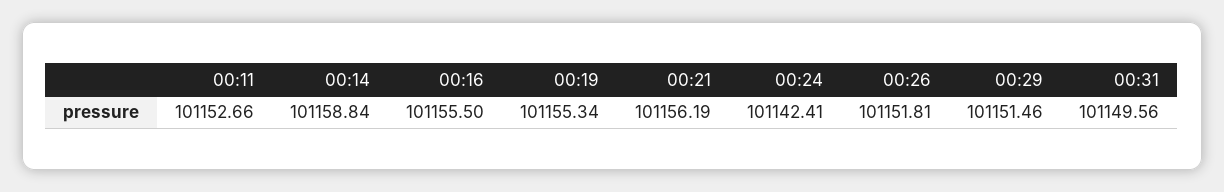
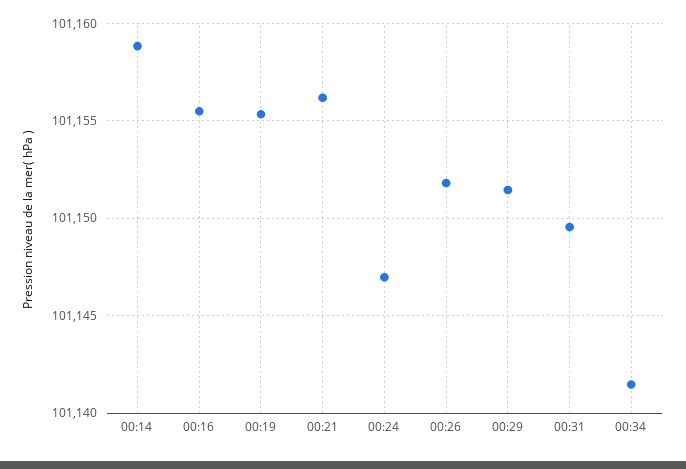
00:11: 101152.66 -> none
00:24: 101142.41 -> 101147
00:34: none -> 101141.5

